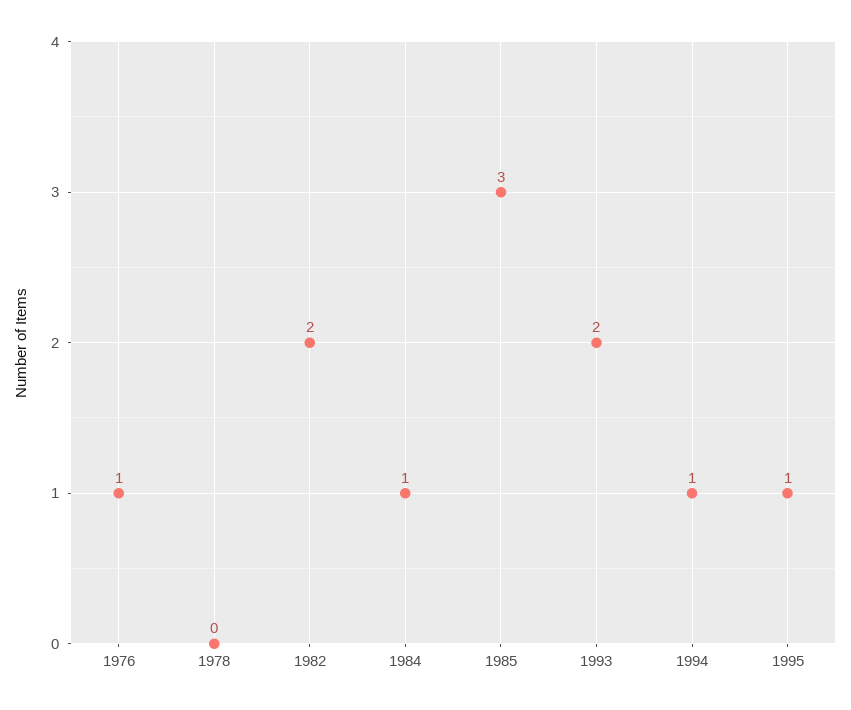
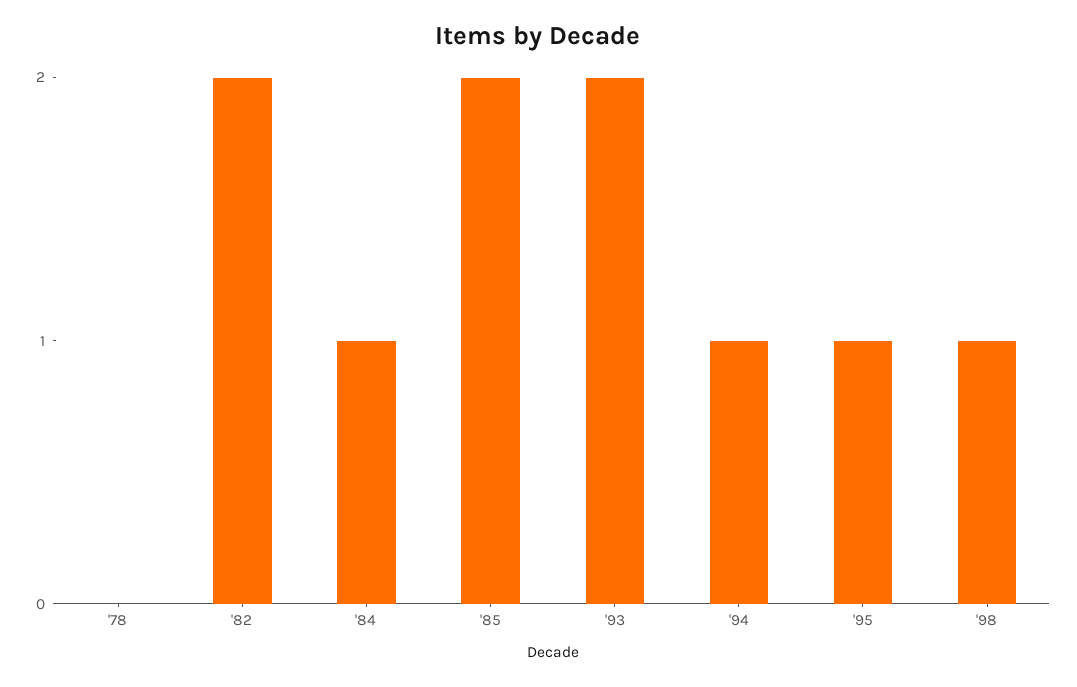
1976: 1 -> none
1985: 3 -> 2
'98: none -> 1

